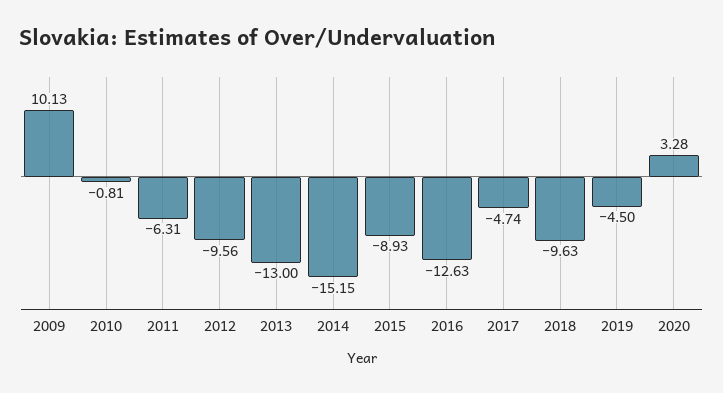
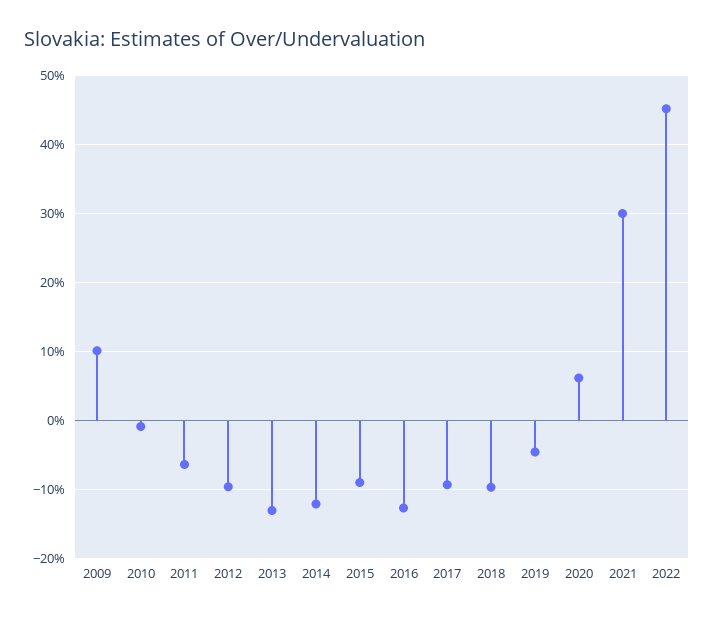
2014: -15.15 -> -12
2017: -4.74 -> -9
2020: 3.28 -> 6
2021: none -> 30
2022: none -> 45

